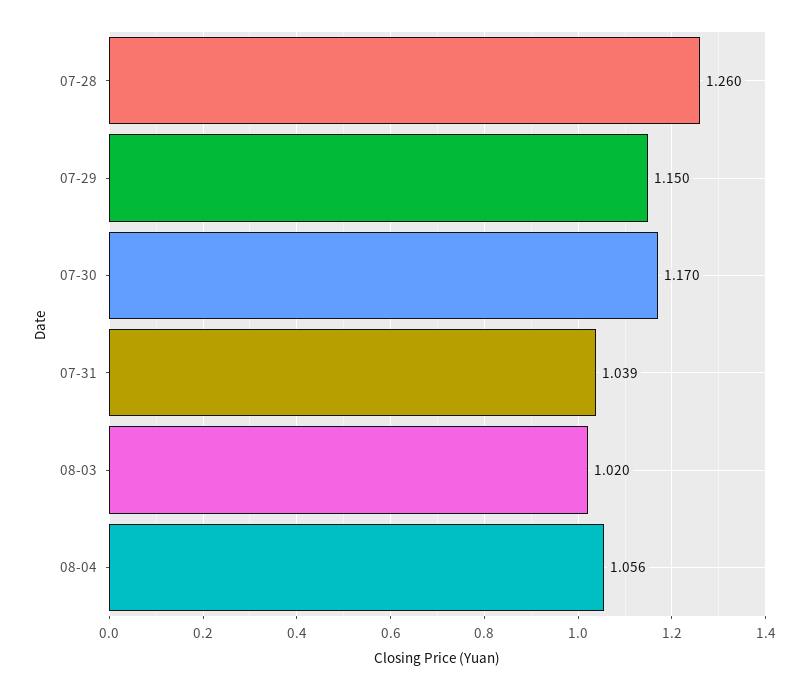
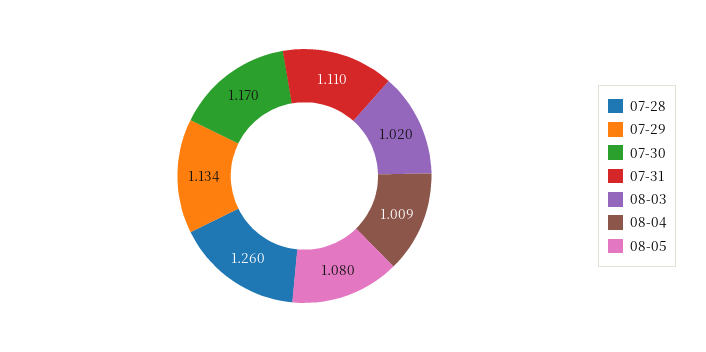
07-29: 1.15 -> 1.134
07-31: 1.039 -> 1.11
08-04: 1.056 -> 1.009
08-05: none -> 1.08

